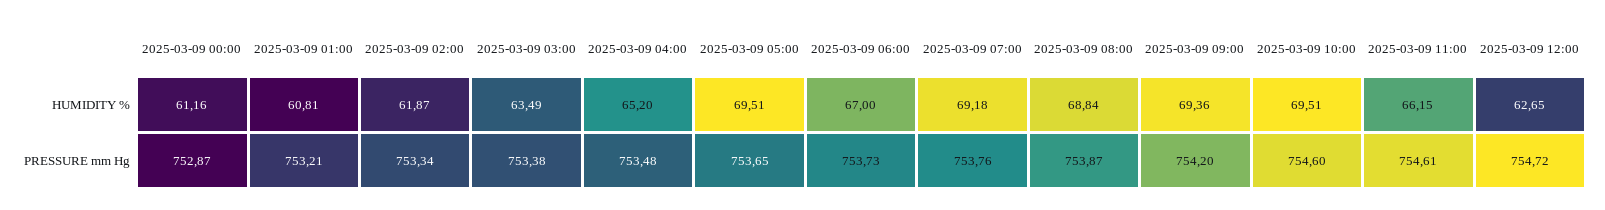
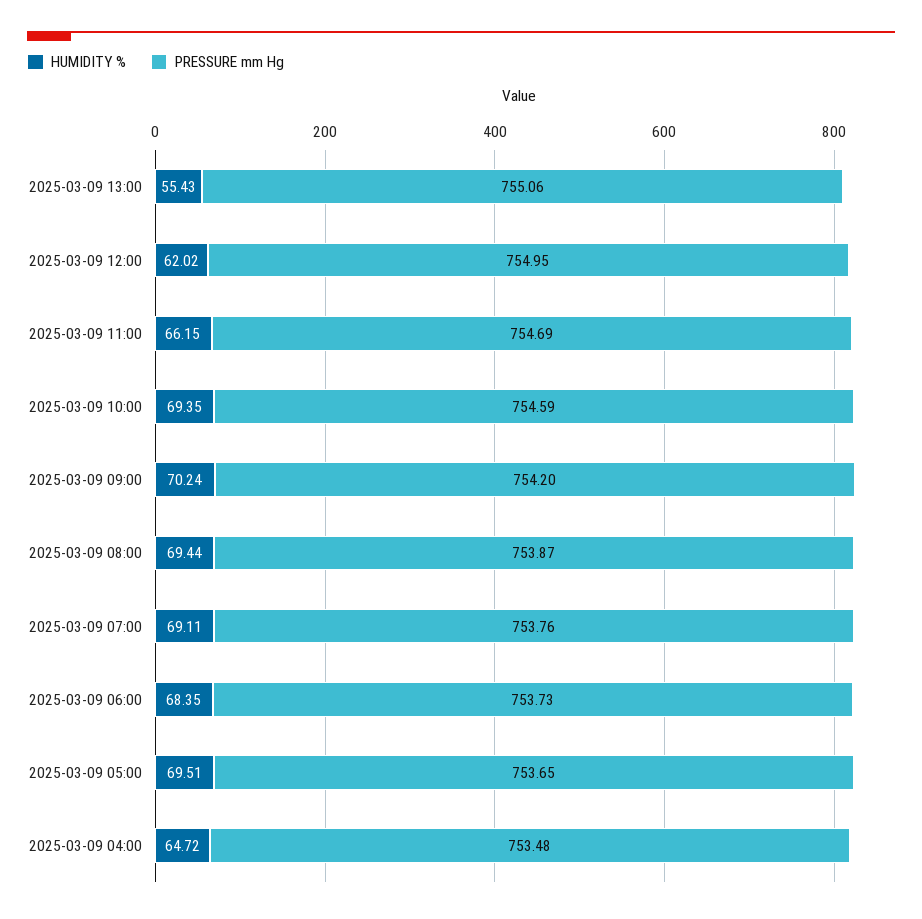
HUMIDITY %, 2025-03-09 00:00: 61.16 -> none
HUMIDITY %, 2025-03-09 01:00: 60.81 -> none
HUMIDITY %, 2025-03-09 02:00: 61.87 -> none
HUMIDITY %, 2025-03-09 03:00: 63.49 -> none
HUMIDITY %, 2025-03-09 04:00: 65.2 -> 64.72
HUMIDITY %, 2025-03-09 06:00: 67 -> 68.35
HUMIDITY %, 2025-03-09 07:00: 69.18 -> 69.11
HUMIDITY %, 2025-03-09 08:00: 68.84 -> 69.44
HUMIDITY %, 2025-03-09 09:00: 69.36 -> 70.24
HUMIDITY %, 2025-03-09 10:00: 69.51 -> 69.35
HUMIDITY %, 2025-03-09 12:00: 62.65 -> 62.02
PRESSURE mm Hg, 2025-03-09 00:00: 752.87 -> none
PRESSURE mm Hg, 2025-03-09 01:00: 753.21 -> none
PRESSURE mm Hg, 2025-03-09 02:00: 753.34 -> none
PRESSURE mm Hg, 2025-03-09 03:00: 753.38 -> none
PRESSURE mm Hg, 2025-03-09 10:00: 754.6 -> 754.59
PRESSURE mm Hg, 2025-03-09 11:00: 754.61 -> 754.69
PRESSURE mm Hg, 2025-03-09 12:00: 754.72 -> 754.95
HUMIDITY %, 2025-03-09 13:00: none -> 55.43
PRESSURE mm Hg, 2025-03-09 13:00: none -> 755.06

